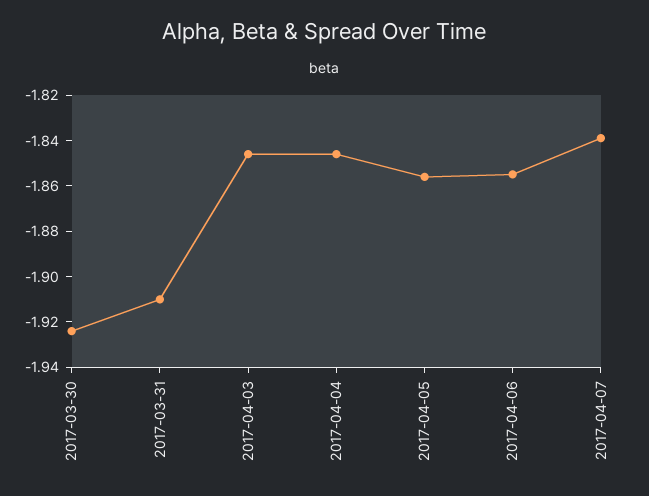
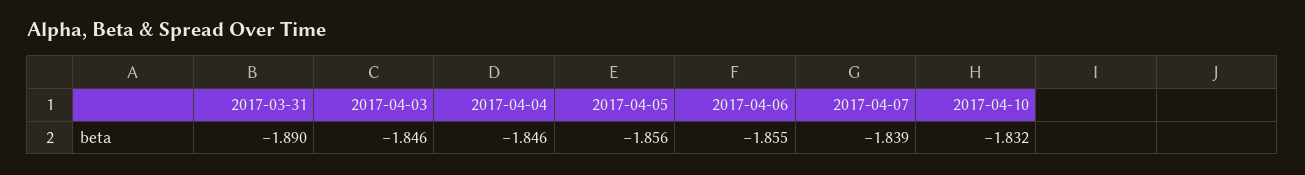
2017-03-30: -1.925 -> none
2017-03-31: -1.91 -> -1.89
2017-04-10: none -> -1.832

